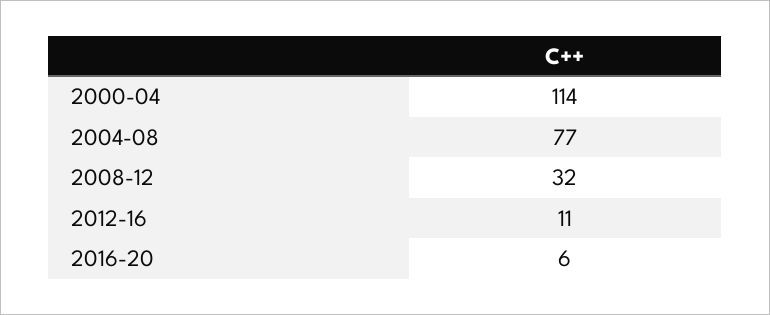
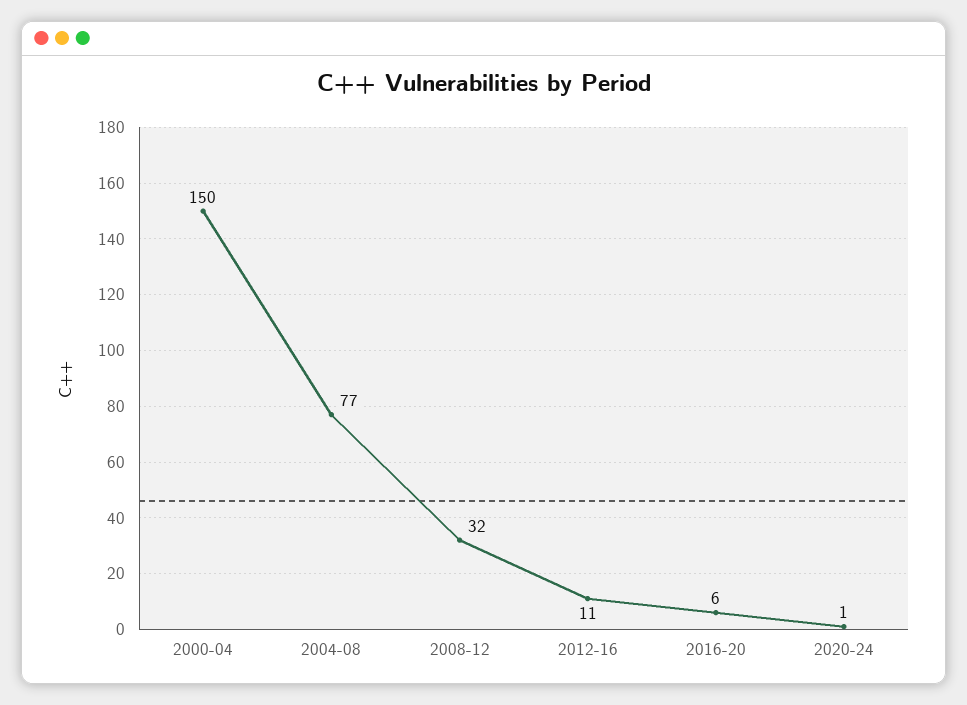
2000-04: 114 -> 150
2020-24: none -> 1

